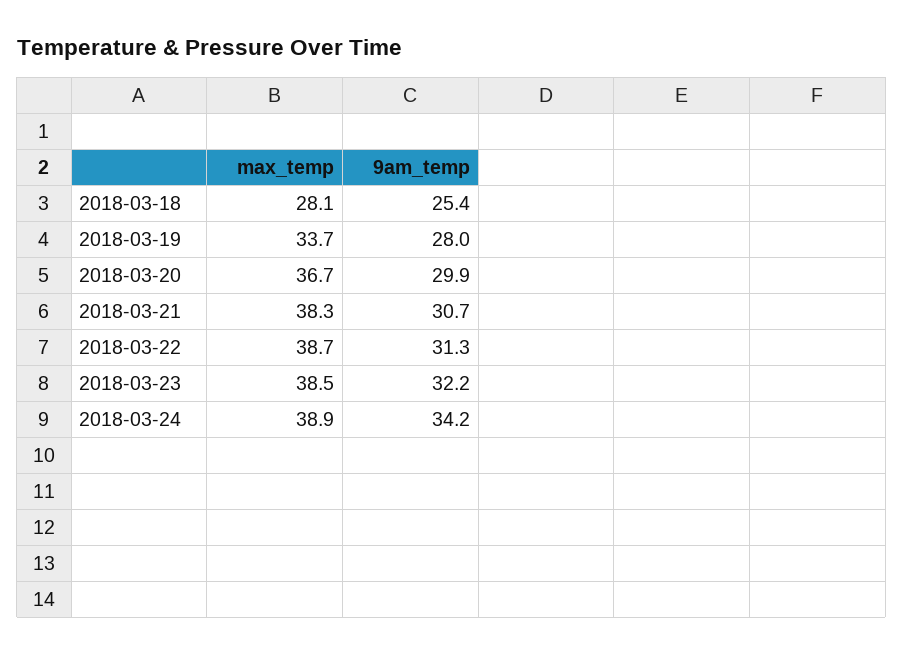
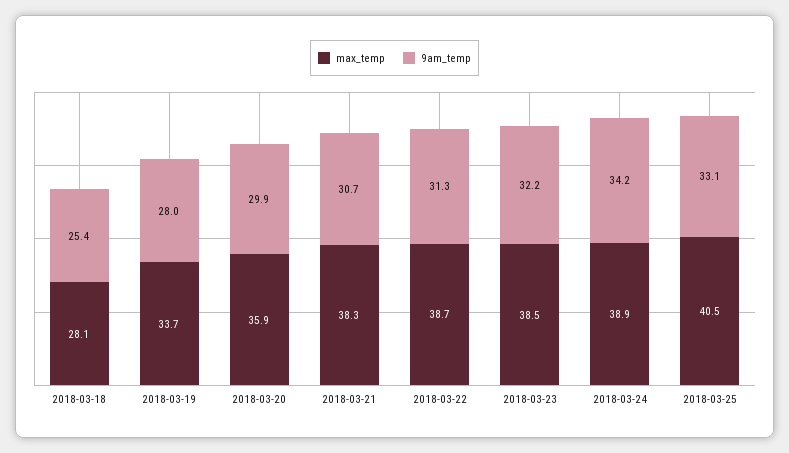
max_temp, 2018-03-20: 36.7 -> 35.9
max_temp, 2018-03-25: none -> 40.5
9am_temp, 2018-03-25: none -> 33.1

